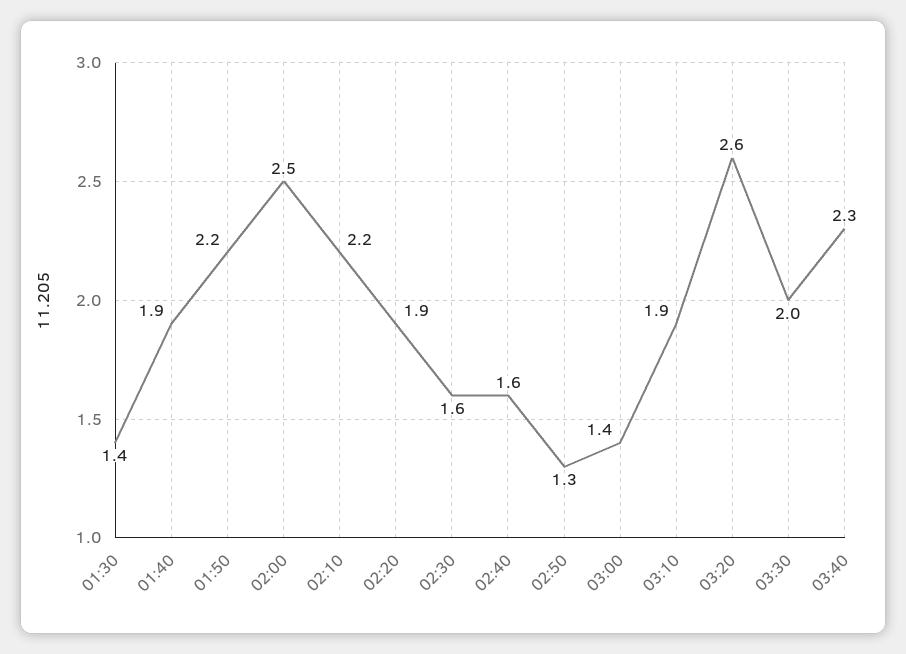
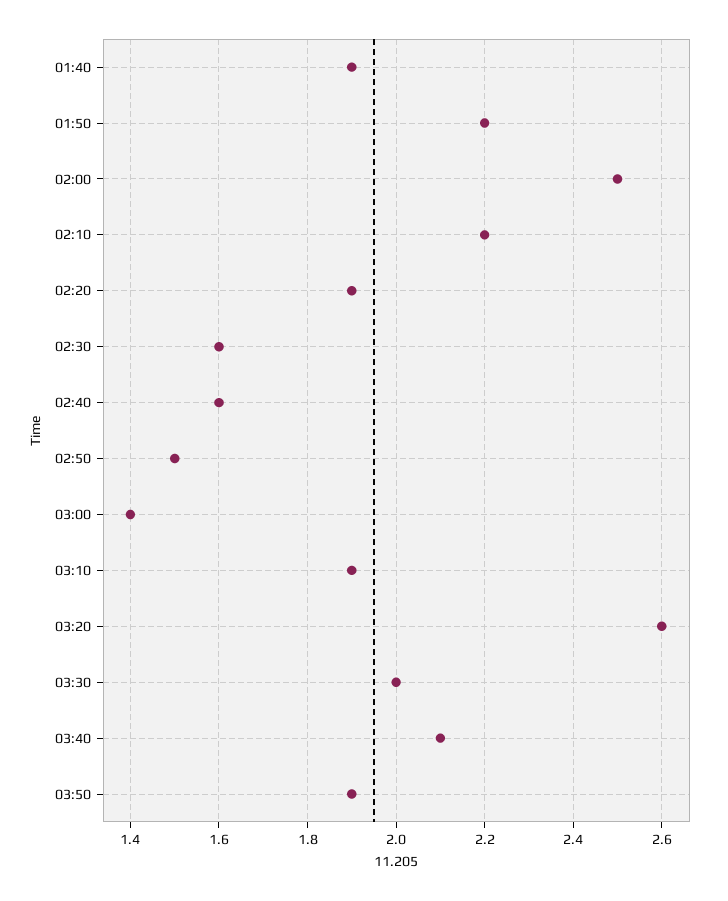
01:30: 1.4 -> none
02:50: 1.3 -> 1.5
03:40: 2.3 -> 2.1
03:50: none -> 1.9

